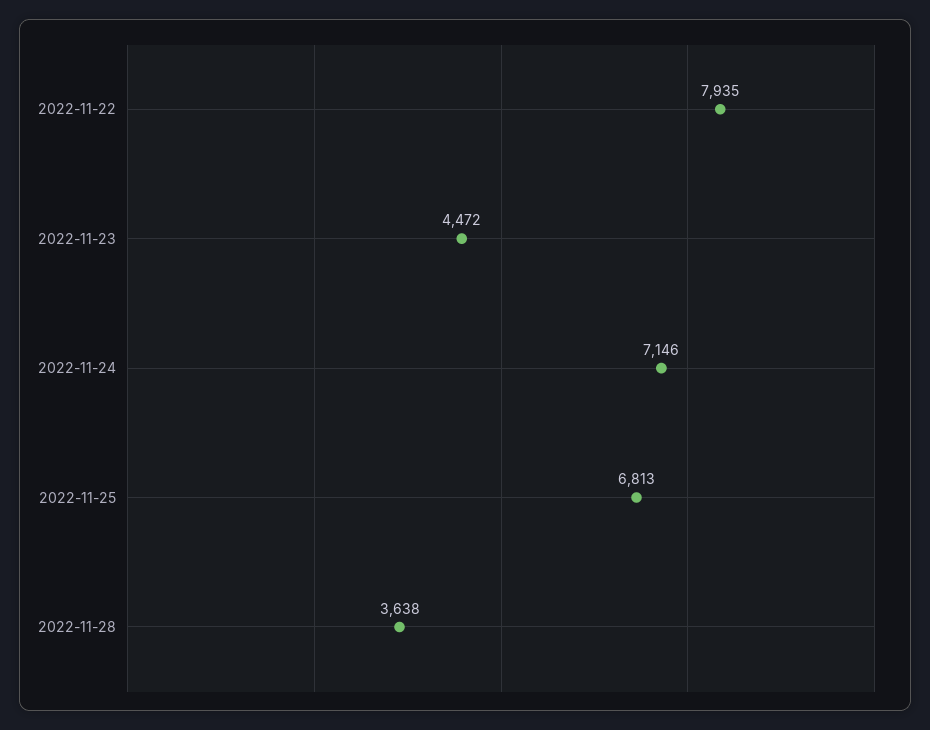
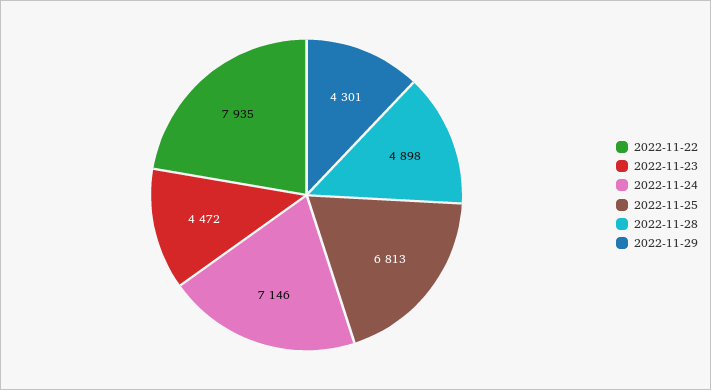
2022-11-28: 3638 -> 4898
2022-11-29: none -> 4301

